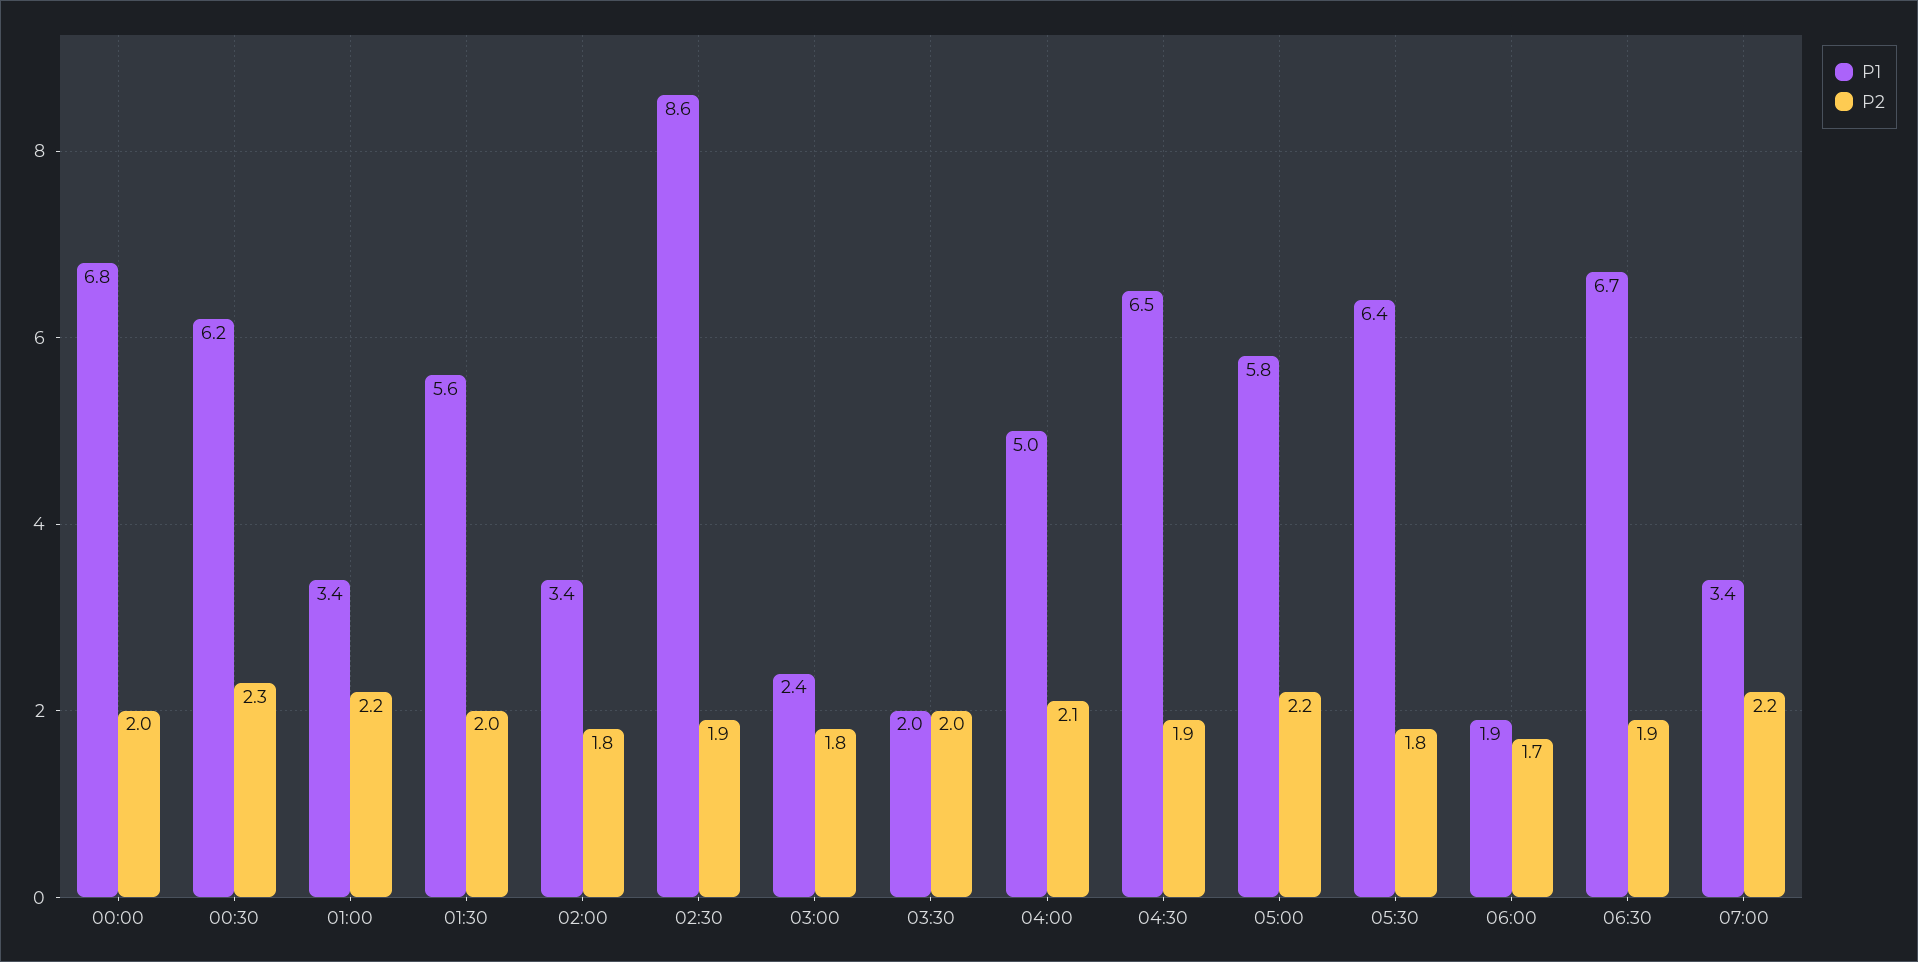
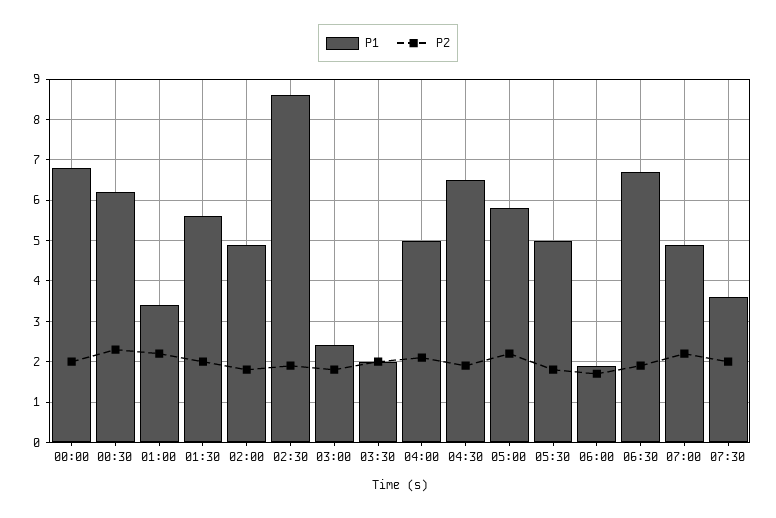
P1, 02:00: 3.4 -> 5
P1, 05:30: 6.4 -> 5
P1, 07:00: 3.4 -> 5
P1, 07:30: none -> 3.5
P2, 07:30: none -> 2

